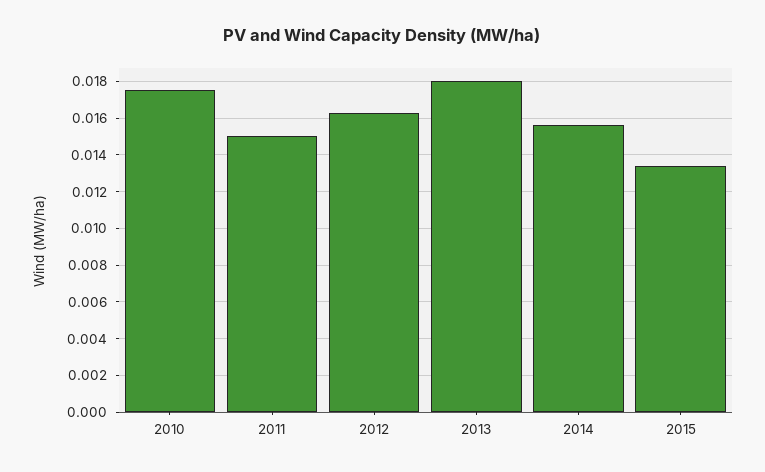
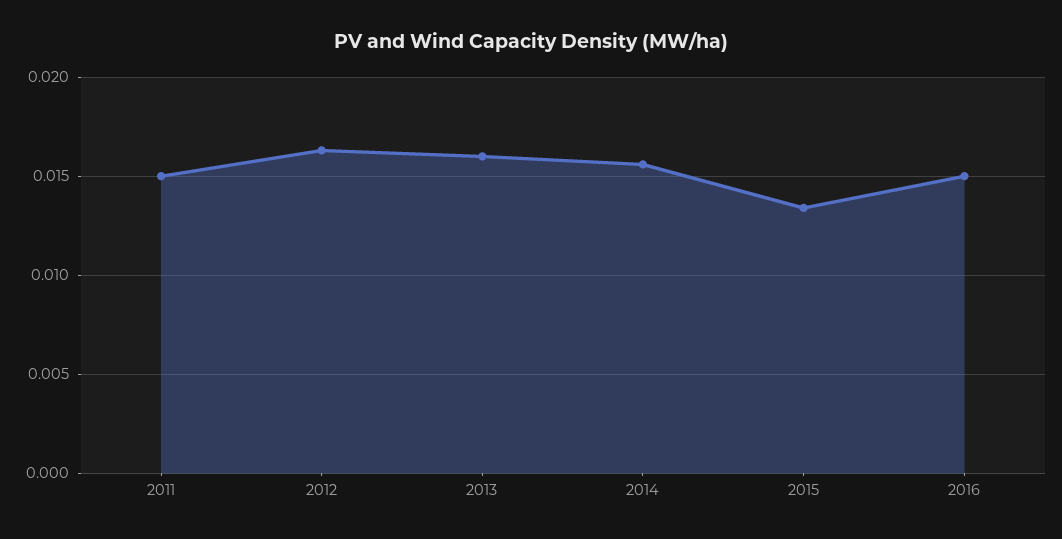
2010: 0.0175 -> none
2013: 0.018 -> 0.016
2016: none -> 0.015

